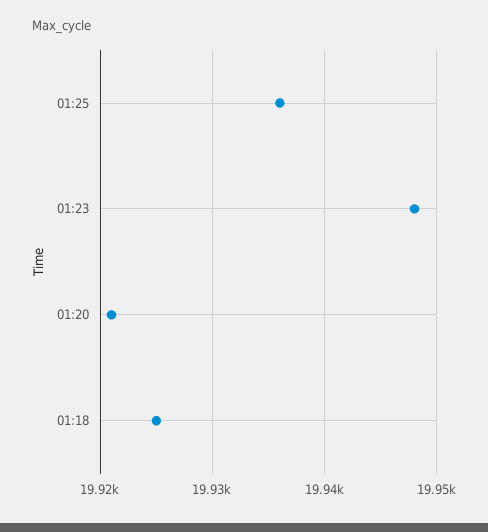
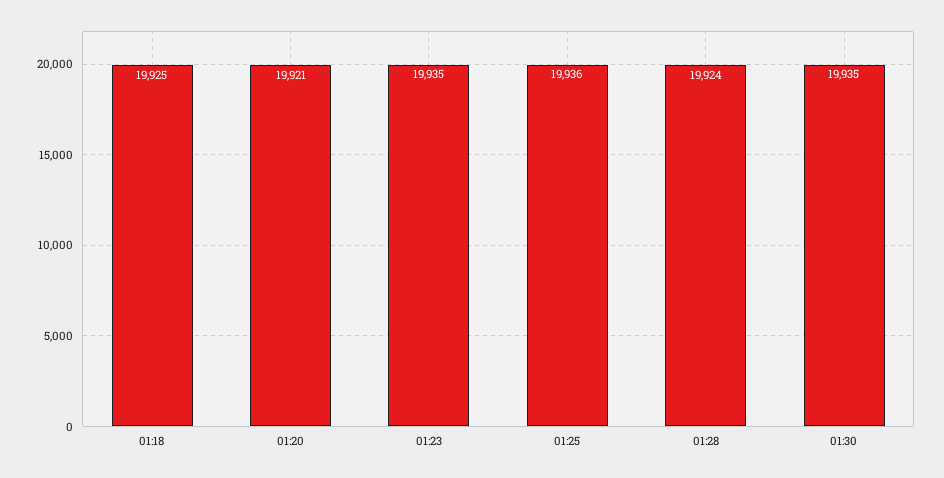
01:23: 19948 -> 19935
01:28: none -> 19924
01:30: none -> 19935

